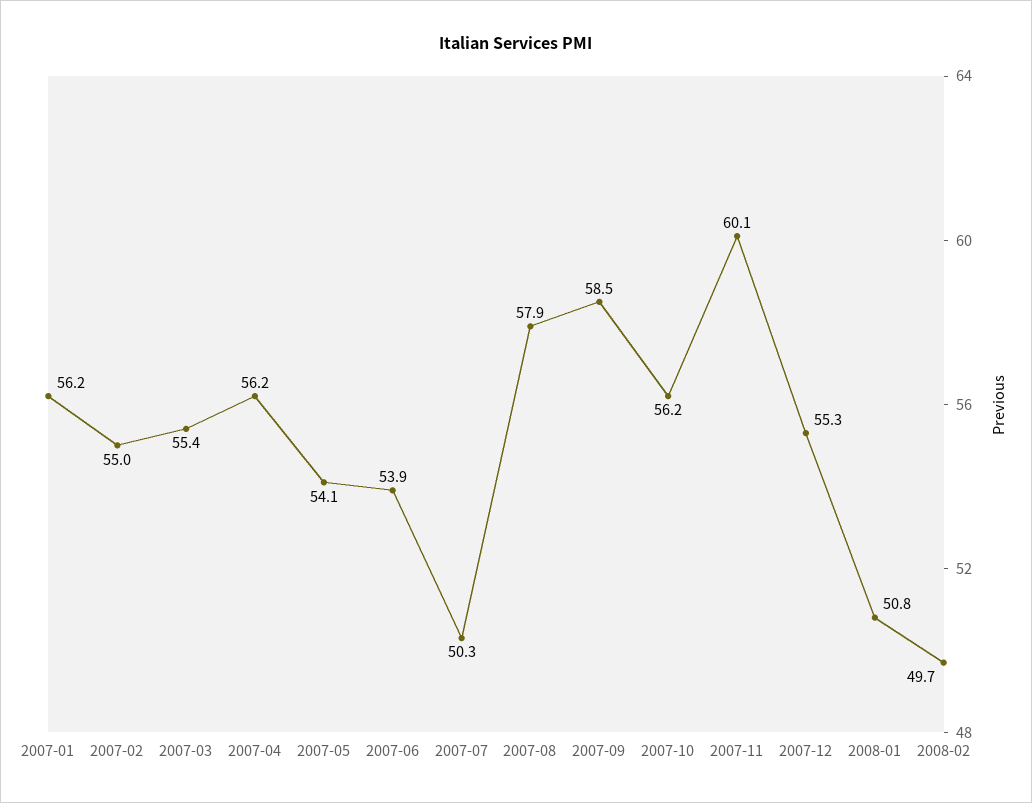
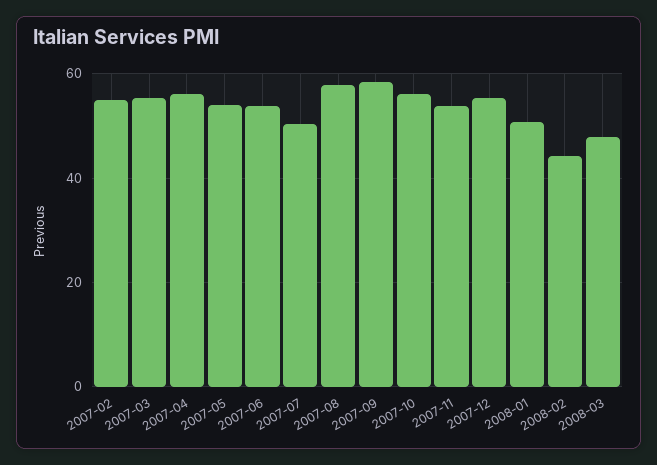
2007-01: 56.2 -> none
2007-11: 60.1 -> 54
2008-02: 49.7 -> 44
2008-03: none -> 48

